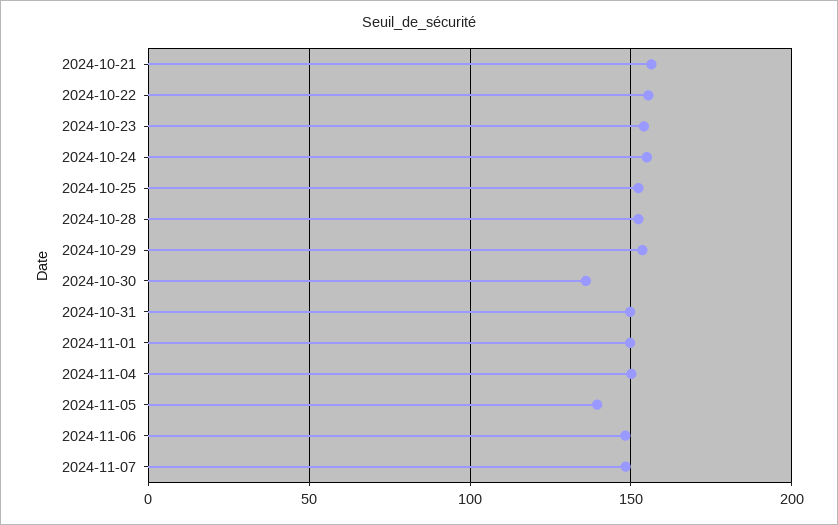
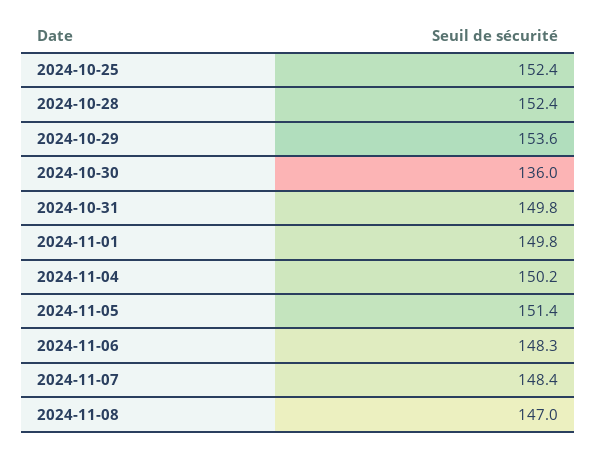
2024-10-21: 155 -> none
2024-10-22: 155 -> none
2024-10-23: 155 -> none
2024-10-24: 155 -> none
2024-11-05: 140 -> 151.4
2024-11-08: none -> 147

